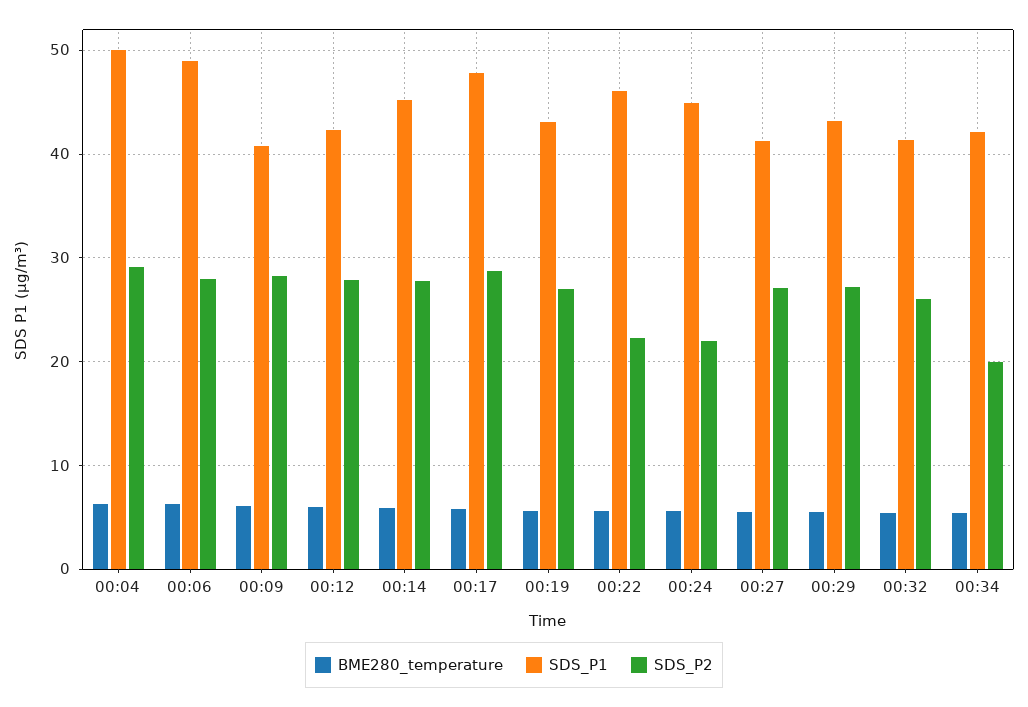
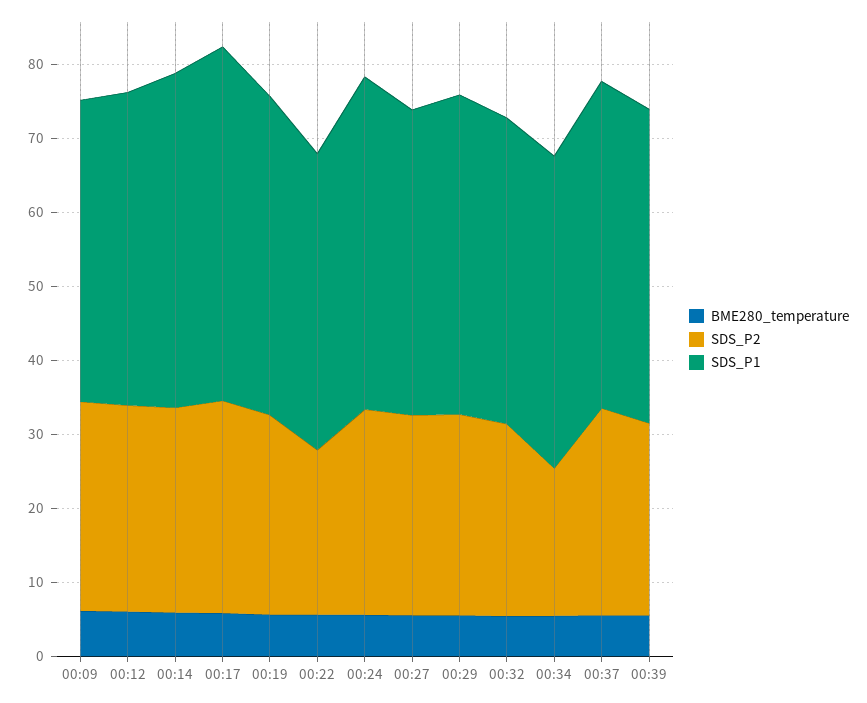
BME280_temperature, 00:04: 6 -> none
SDS_P1, 00:04: 50 -> none
SDS_P2, 00:04: 29 -> none
BME280_temperature, 00:06: 6 -> none
SDS_P1, 00:06: 49 -> none
SDS_P2, 00:06: 28 -> none
SDS_P1, 00:22: 46 -> 40
SDS_P2, 00:24: 22 -> 28
BME280_temperature, 00:37: none -> 6
SDS_P2, 00:37: none -> 28
SDS_P1, 00:37: none -> 44
BME280_temperature, 00:39: none -> 6
SDS_P2, 00:39: none -> 26
SDS_P1, 00:39: none -> 42

